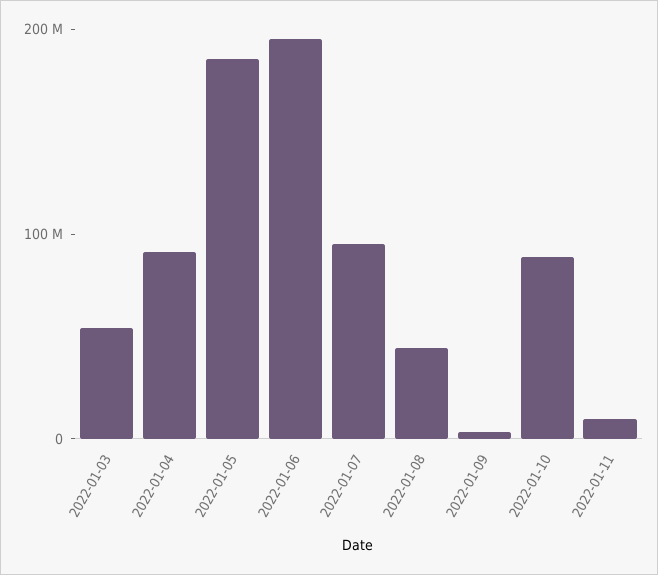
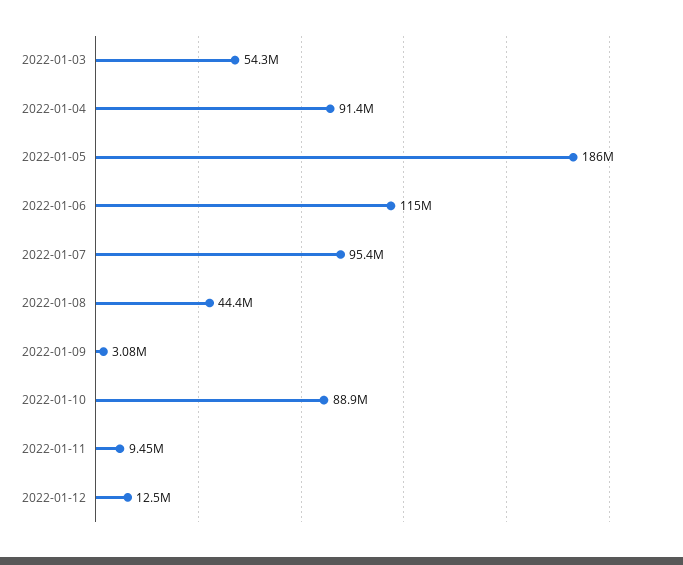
2022-01-06: 200000000 -> 115000000
2022-01-12: none -> 12500000

